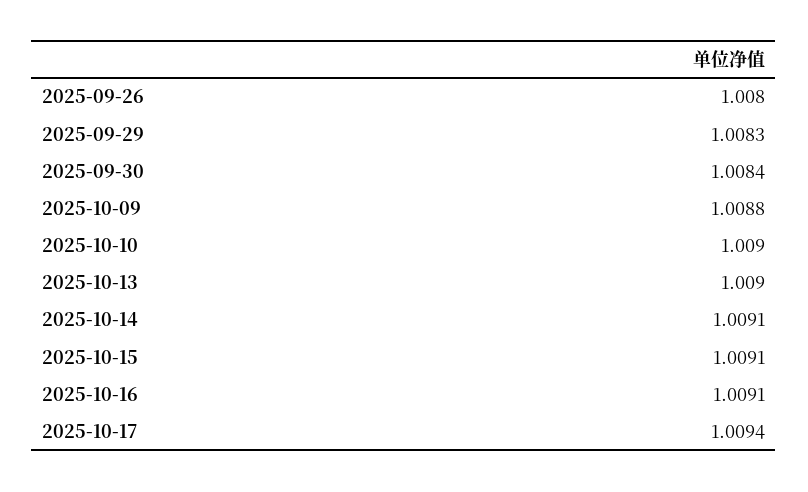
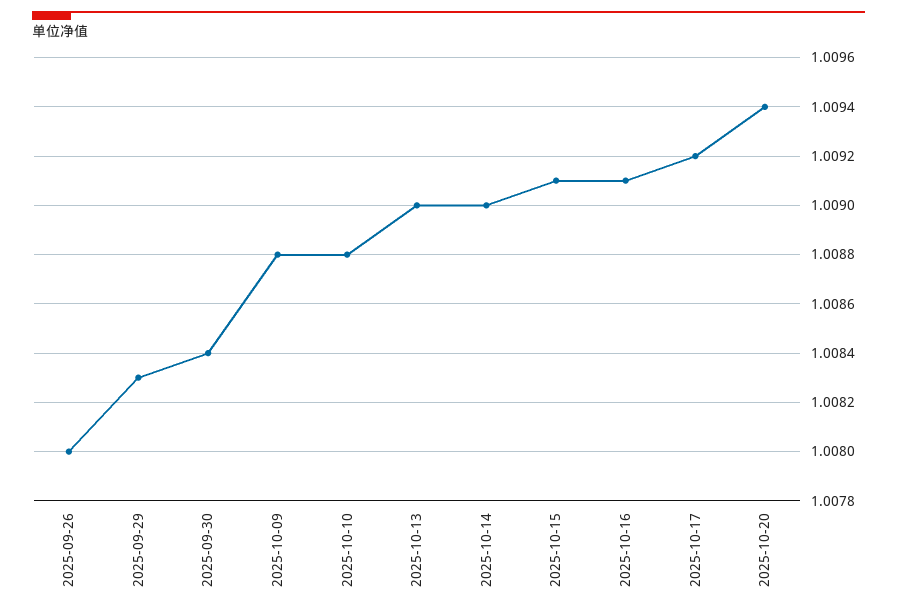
2025-10-10: 1.009 -> 1.0088
2025-10-14: 1.0091 -> 1.009
2025-10-17: 1.0094 -> 1.0092
2025-10-20: none -> 1.0094

